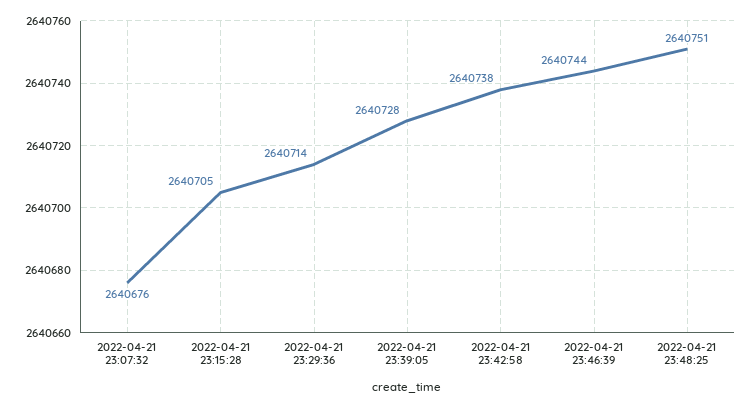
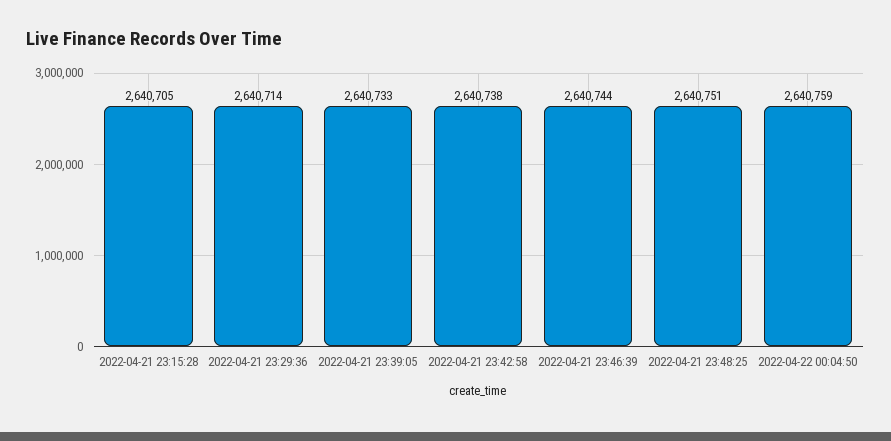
2022-04-21 23:07:32: 2640676 -> none
2022-04-21 23:39:05: 2640728 -> 2640733
2022-04-22 00:04:50: none -> 2640759

